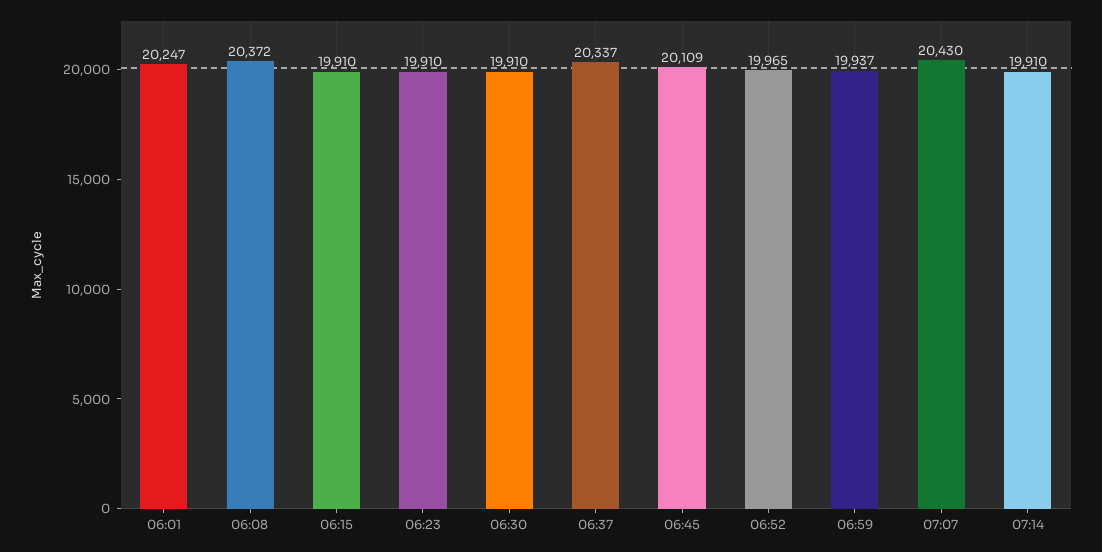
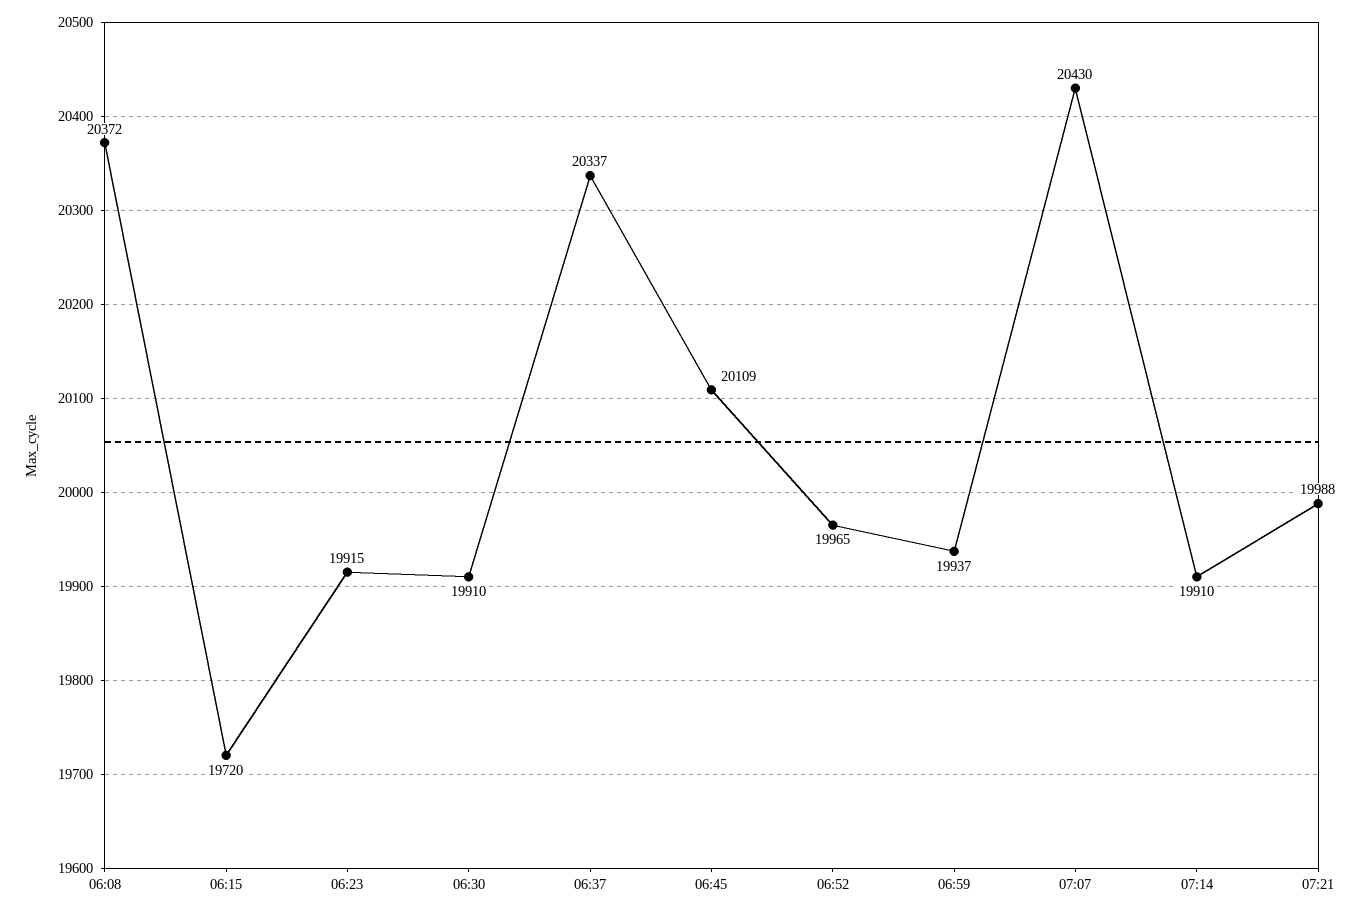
06:01: 20247 -> none
06:15: 19910 -> 19720
06:23: 19910 -> 19915
07:21: none -> 19988

